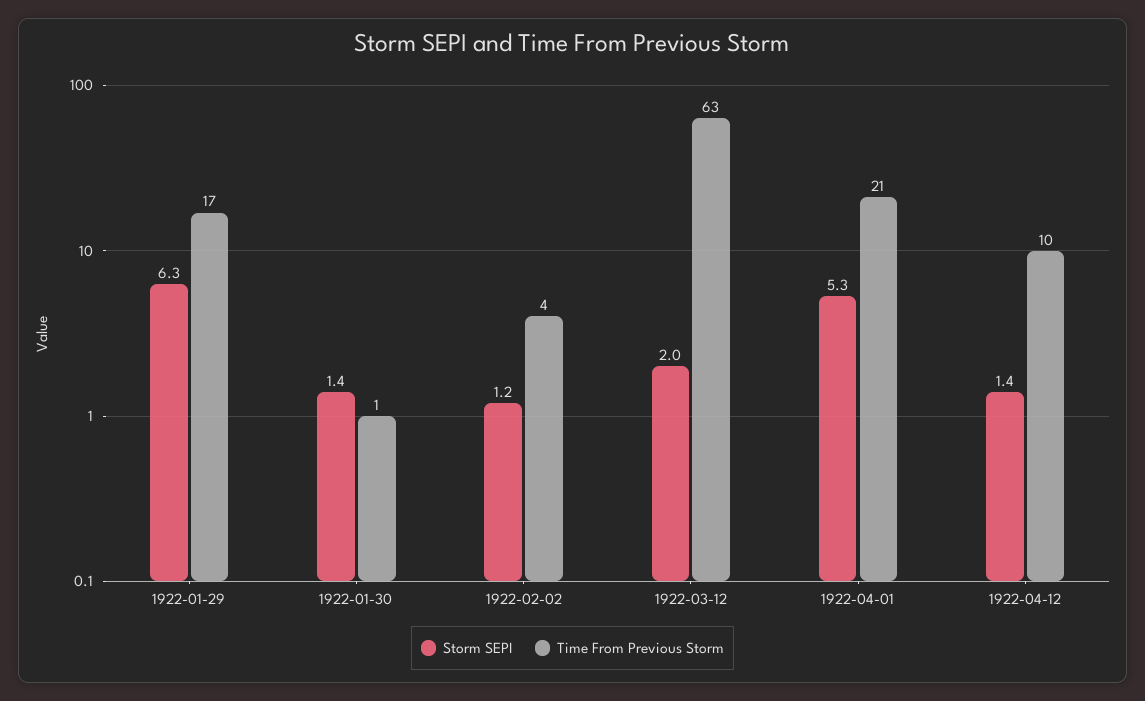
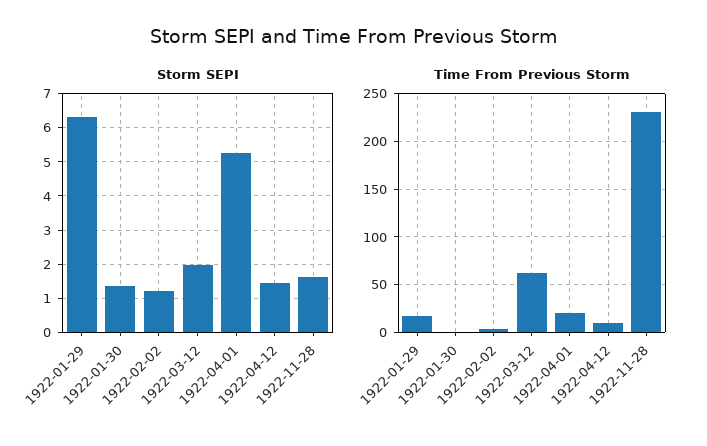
Storm SEPI, 1922-11-28: none -> 1.6
Time From Previous Storm, 1922-11-28: none -> 230

